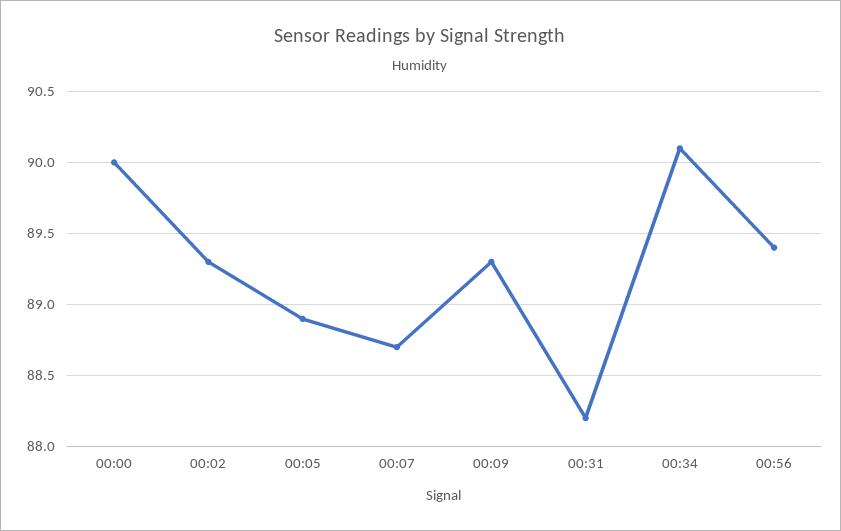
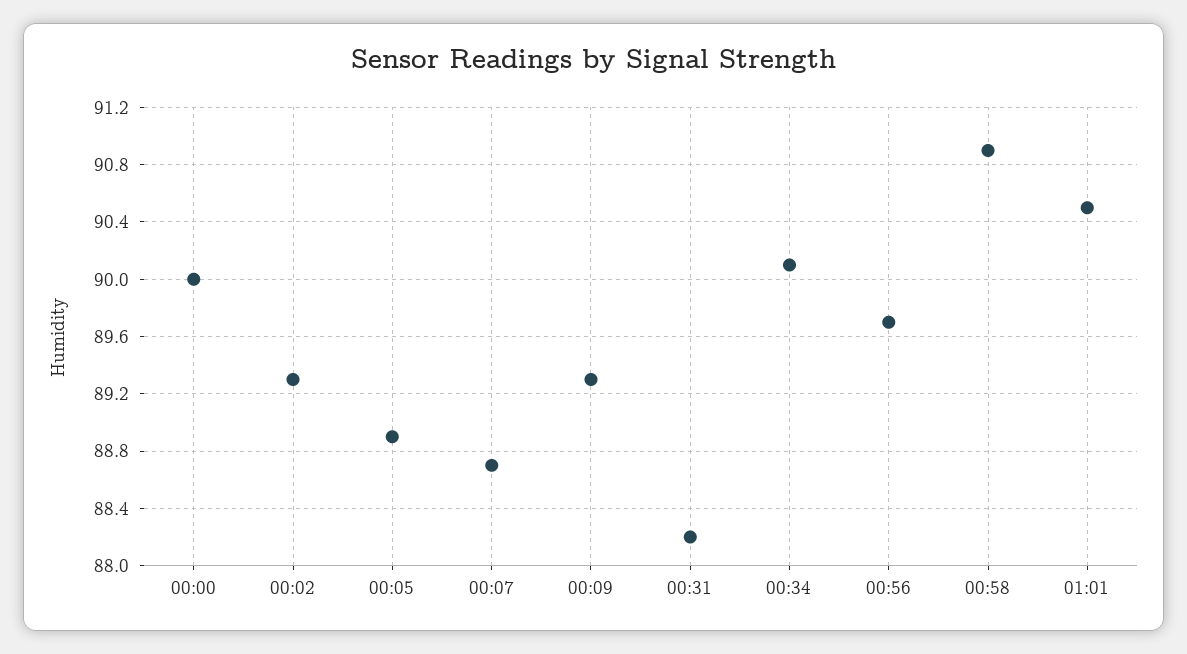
00:56: 89.4 -> 89.7
00:58: none -> 90.9
01:01: none -> 90.5

